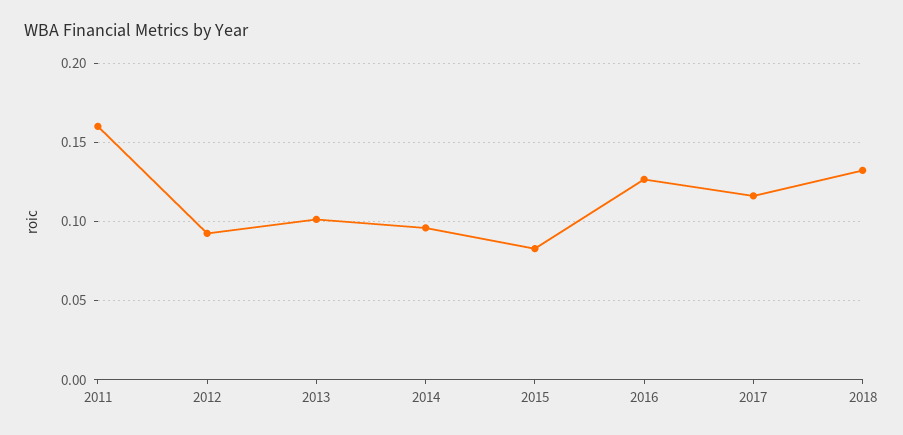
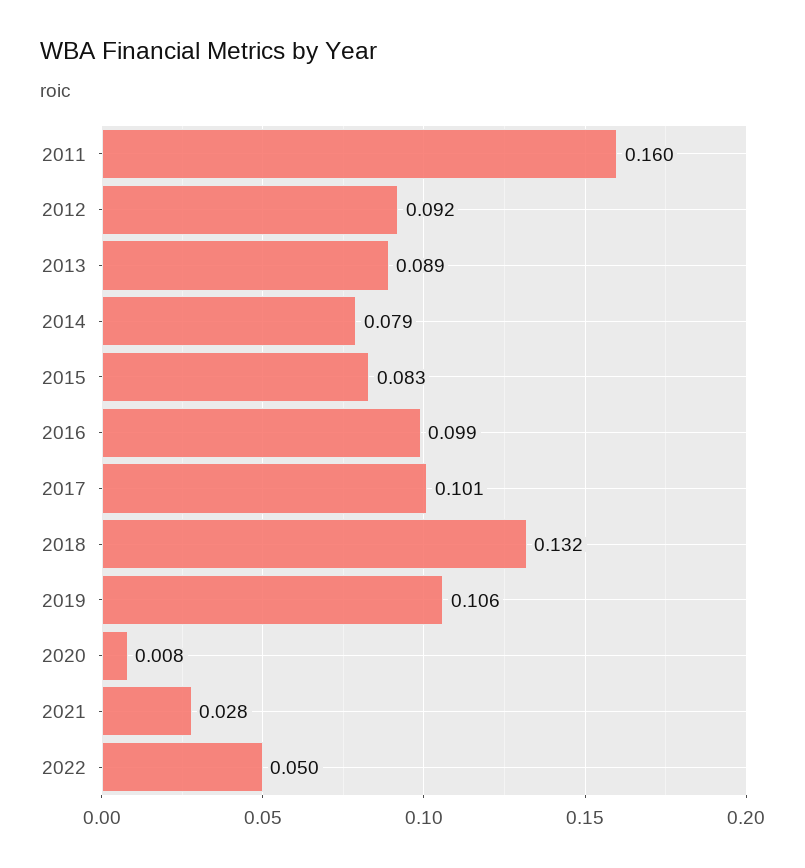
2013: 0.1 -> 0.089
2014: 0.095 -> 0.079
2016: 0.125 -> 0.099
2017: 0.115 -> 0.101
2019: none -> 0.106
2020: none -> 0.008
2021: none -> 0.028
2022: none -> 0.05

